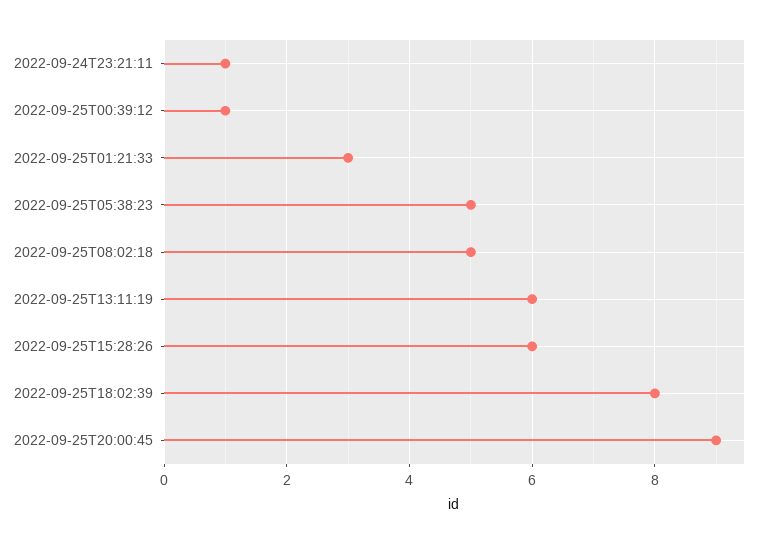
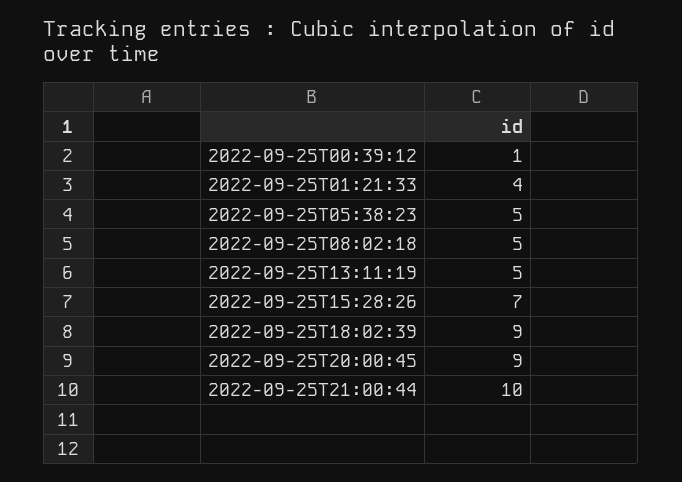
2022-09-24T23:21:11: 1 -> none
2022-09-25T01:21:33: 3 -> 4
2022-09-25T13:11:19: 6 -> 5
2022-09-25T15:28:26: 6 -> 7
2022-09-25T18:02:39: 8 -> 9
2022-09-25T21:00:44: none -> 10

